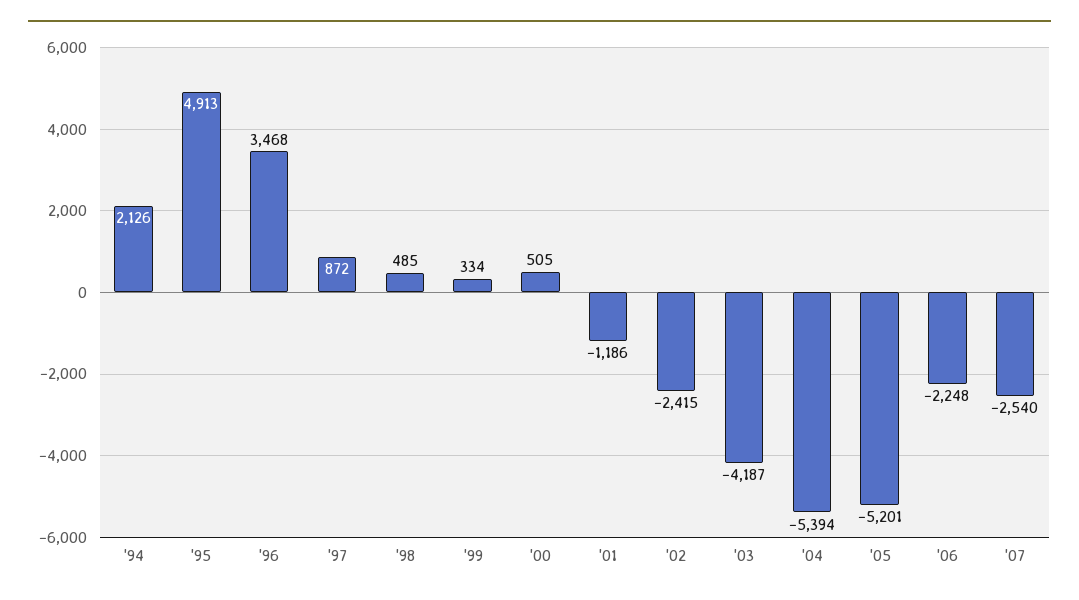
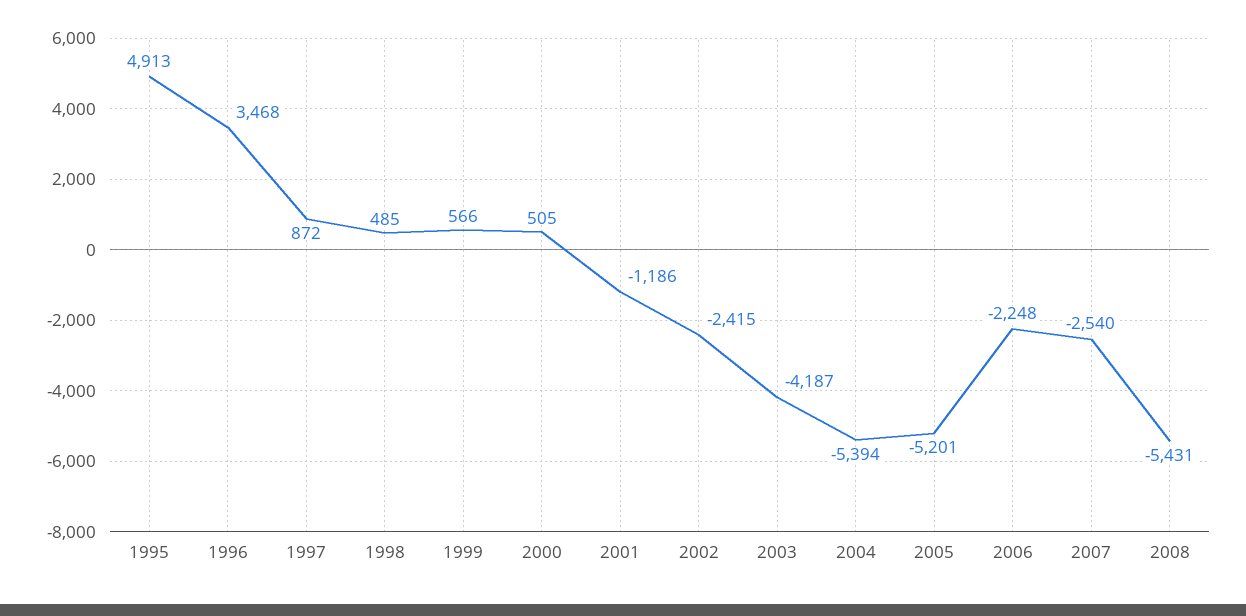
'94: 2126 -> none
'99: 334 -> 566
2008: none -> -5431

